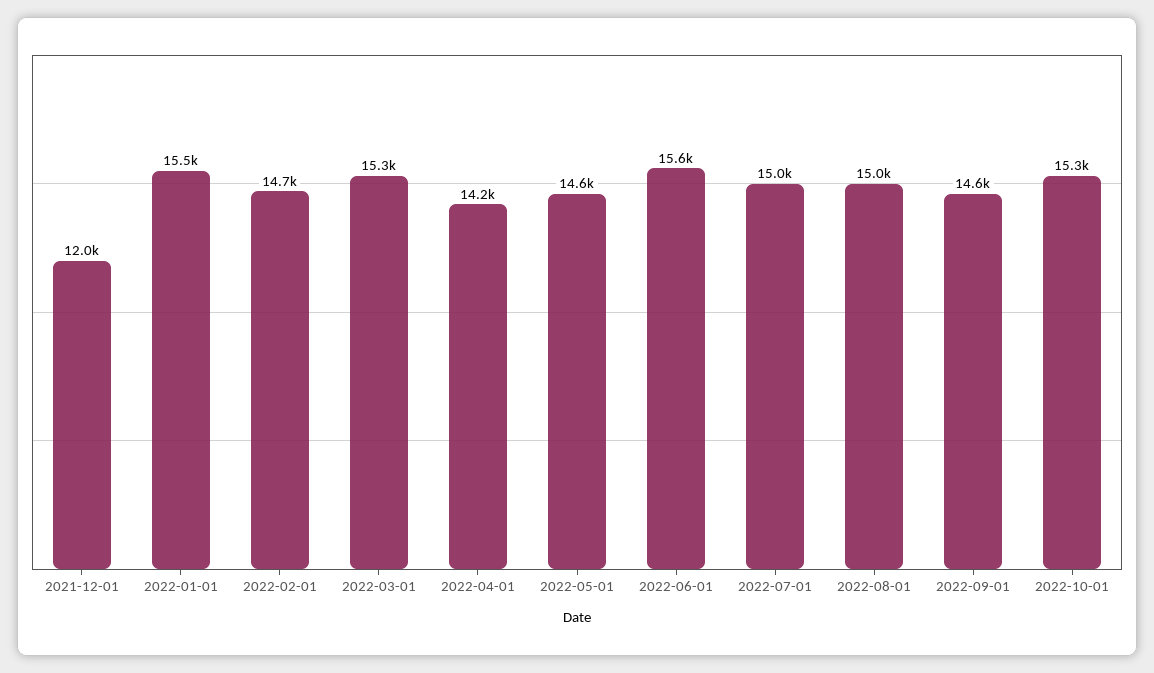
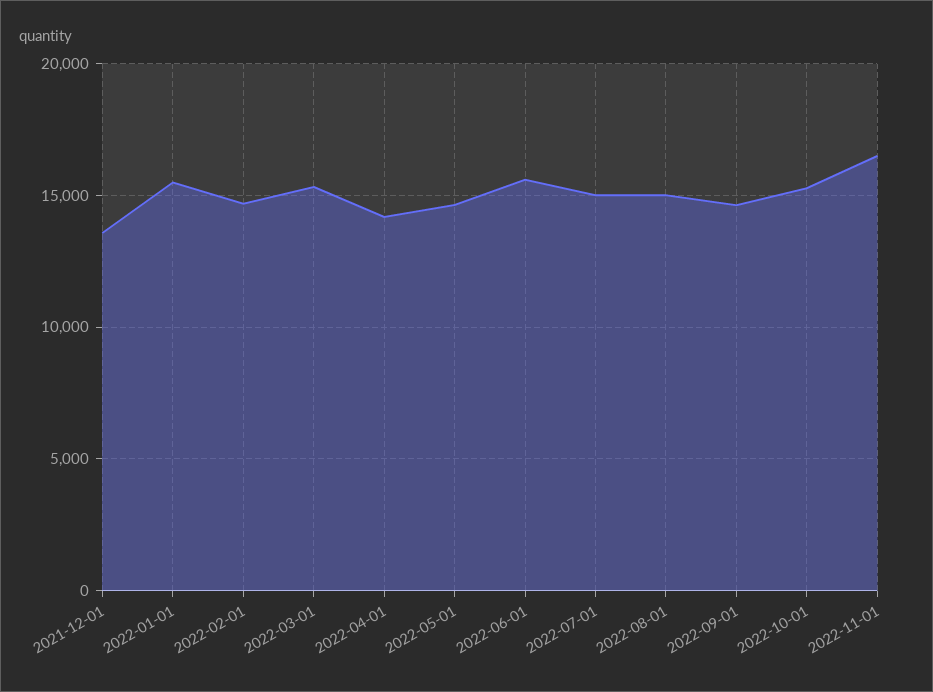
2021-12-01: 12000 -> 13500
2022-11-01: none -> 16500

